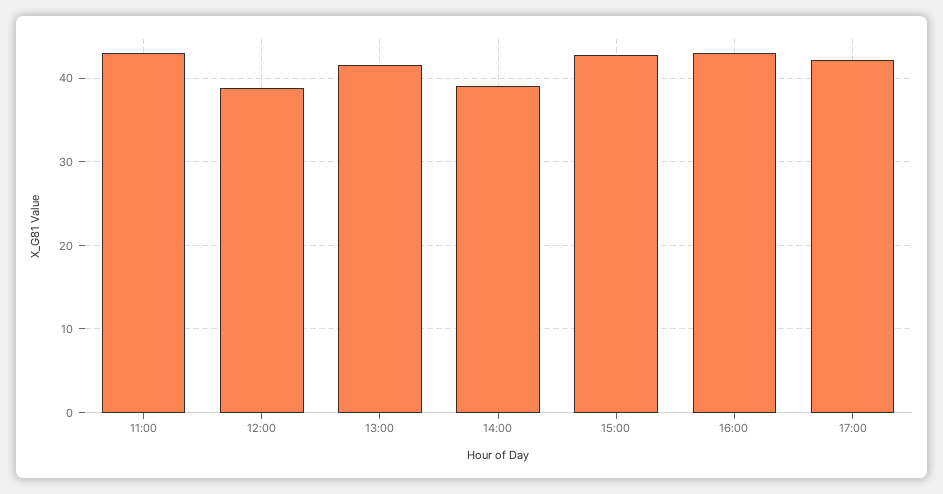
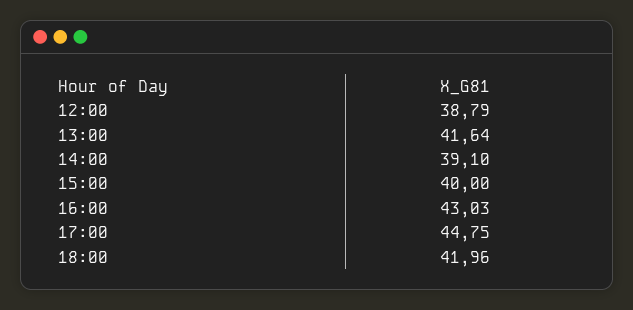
11:00: 43 -> none
15:00: 43 -> 40
17:00: 42 -> 44.75
18:00: none -> 41.96

